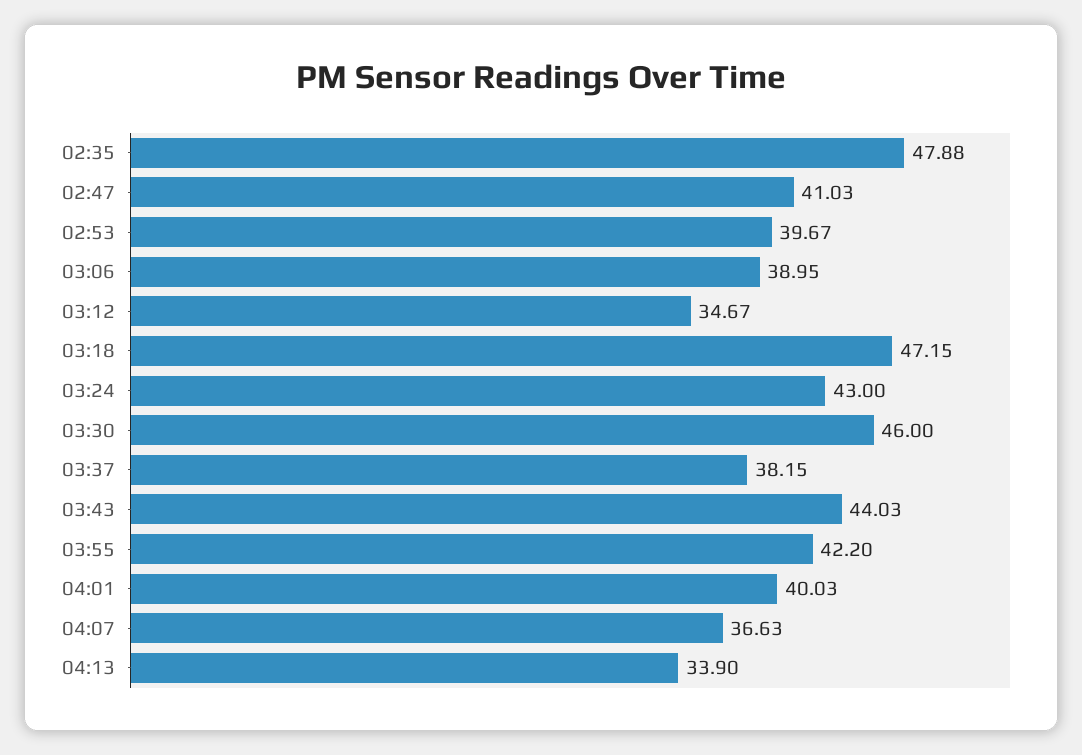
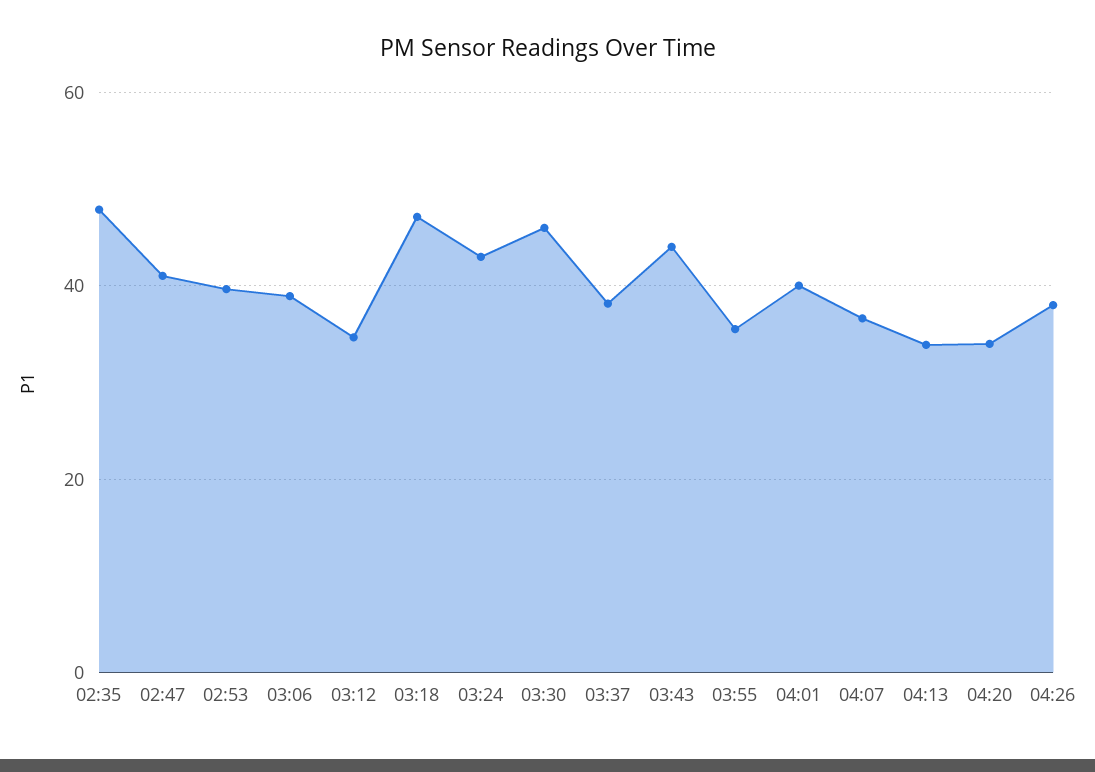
03:55: 42.2 -> 36
04:20: none -> 34
04:26: none -> 38

